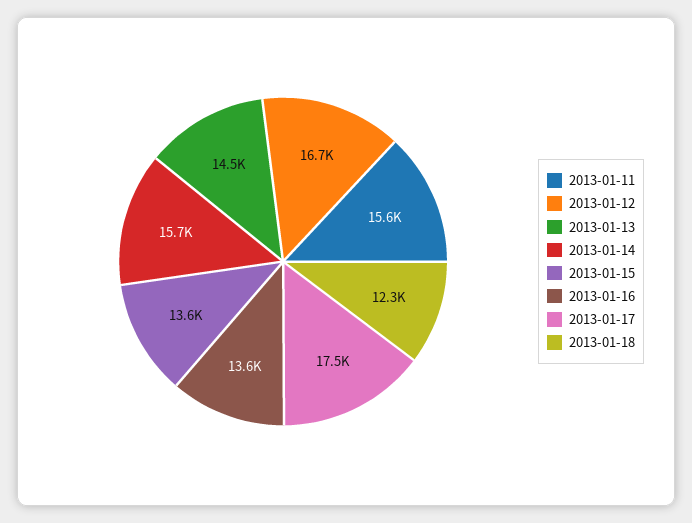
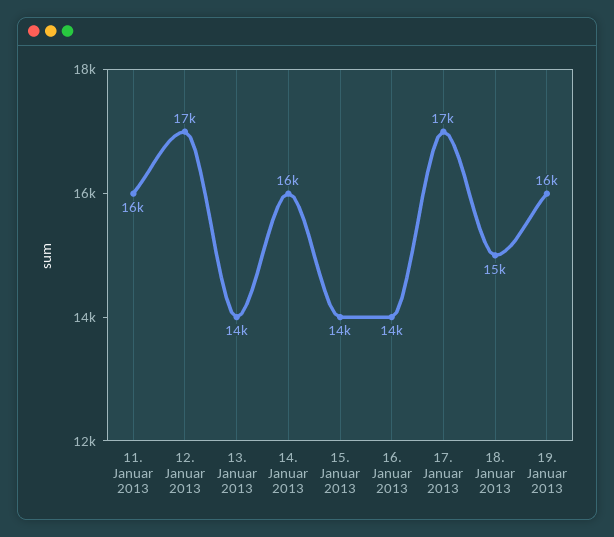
2013-01-18: 12300 -> 15000
19. Januar 2013: none -> 16000

